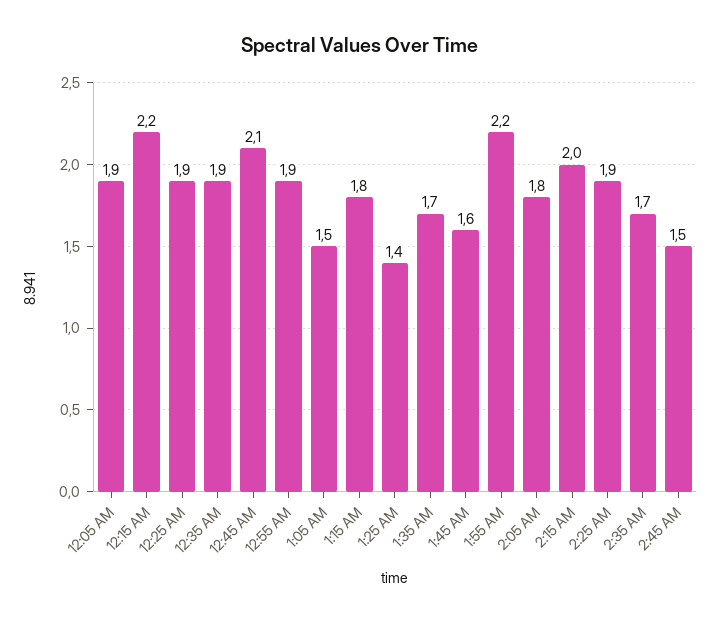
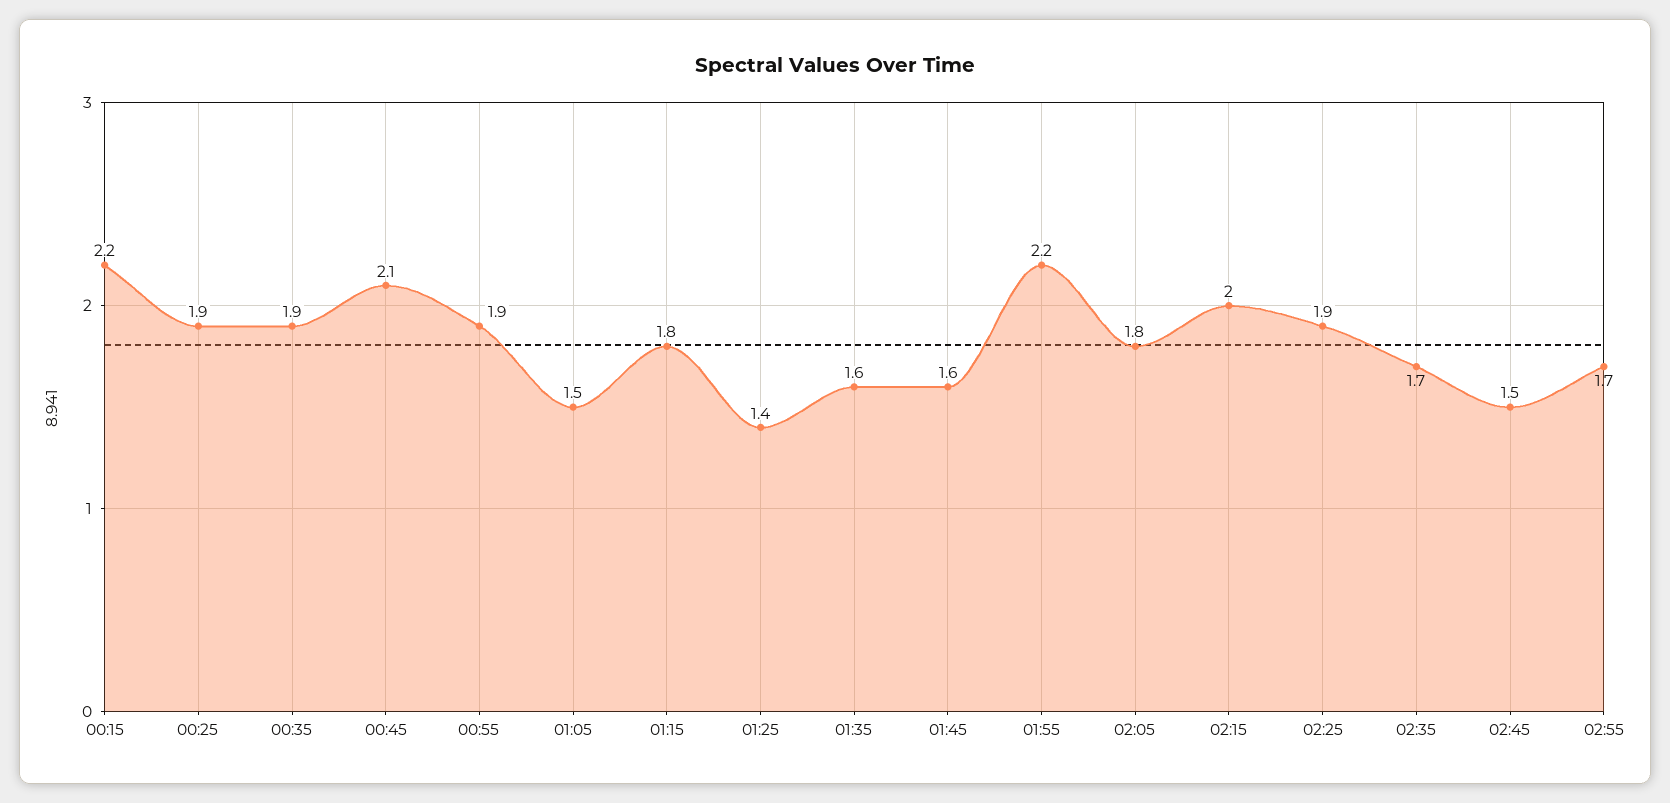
12:05 AM: 1.9 -> none
1:35 AM: 1.7 -> 1.6
02:55: none -> 1.7

